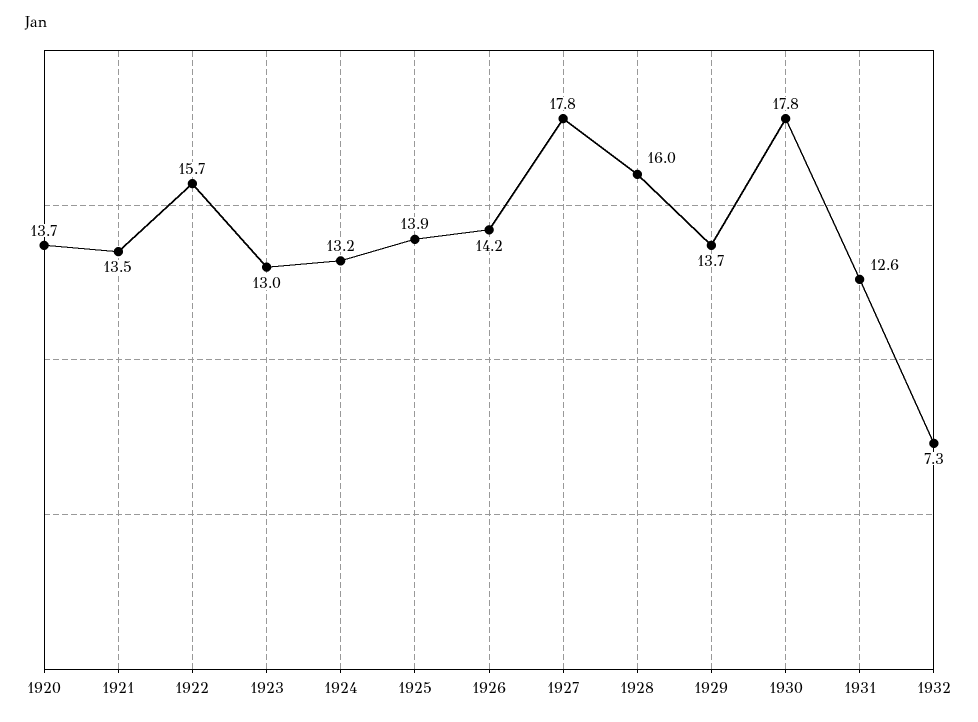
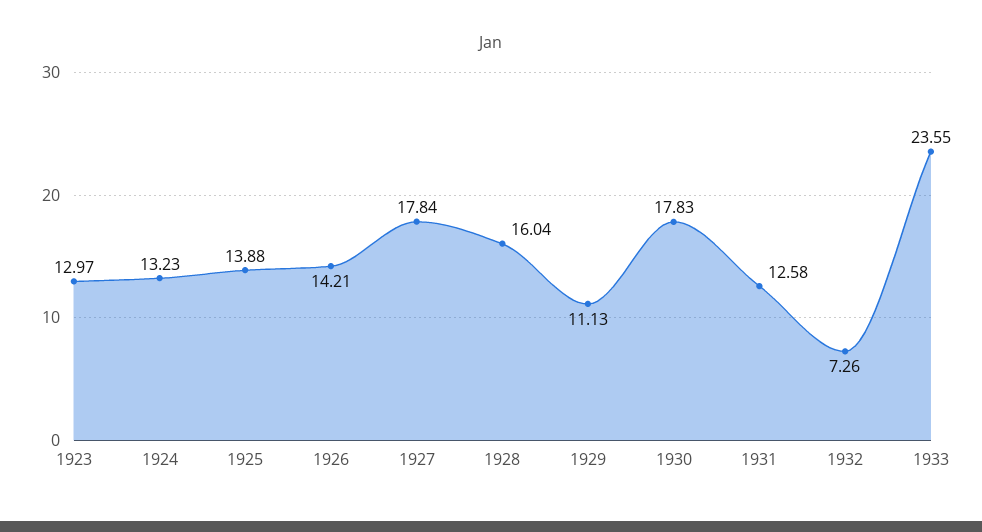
1920: 13.7 -> none
1921: 13.5 -> none
1922: 15.7 -> none
1929: 13.7 -> 11.13
1933: none -> 23.55

